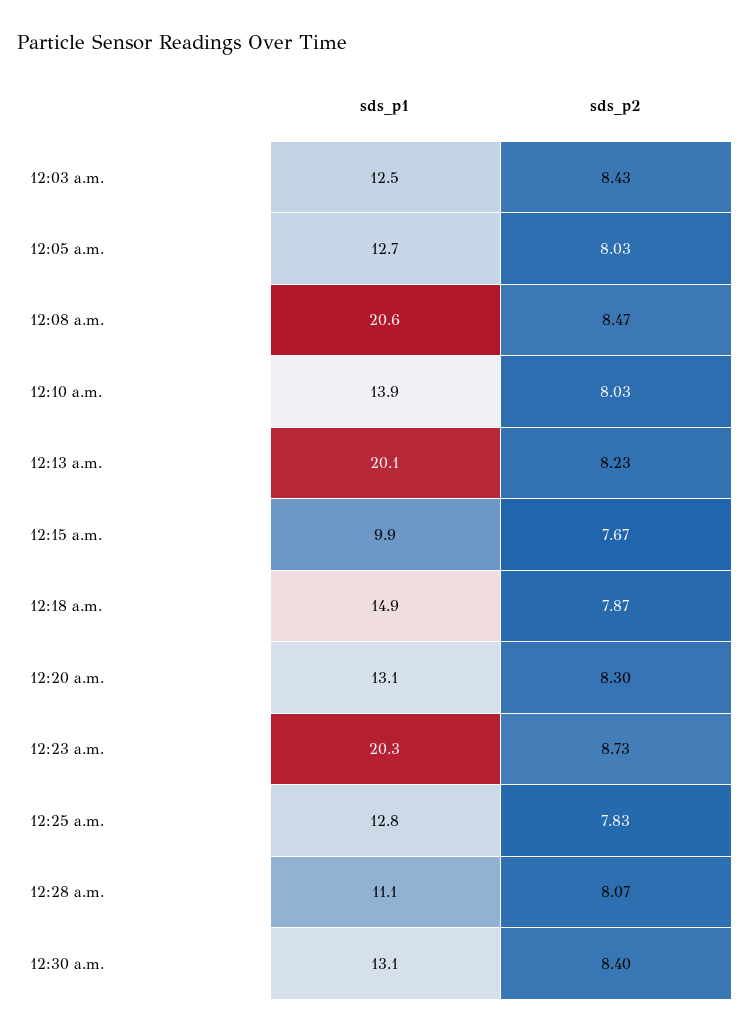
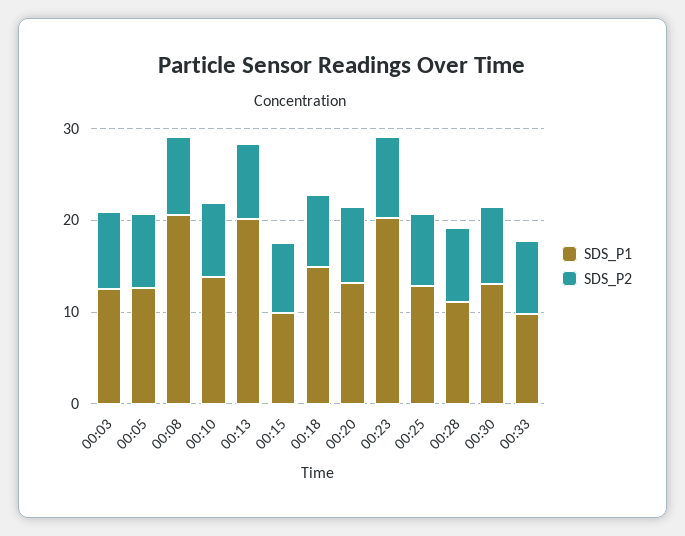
sds_p1, 00:33: none -> 10
sds_p2, 00:33: none -> 8

